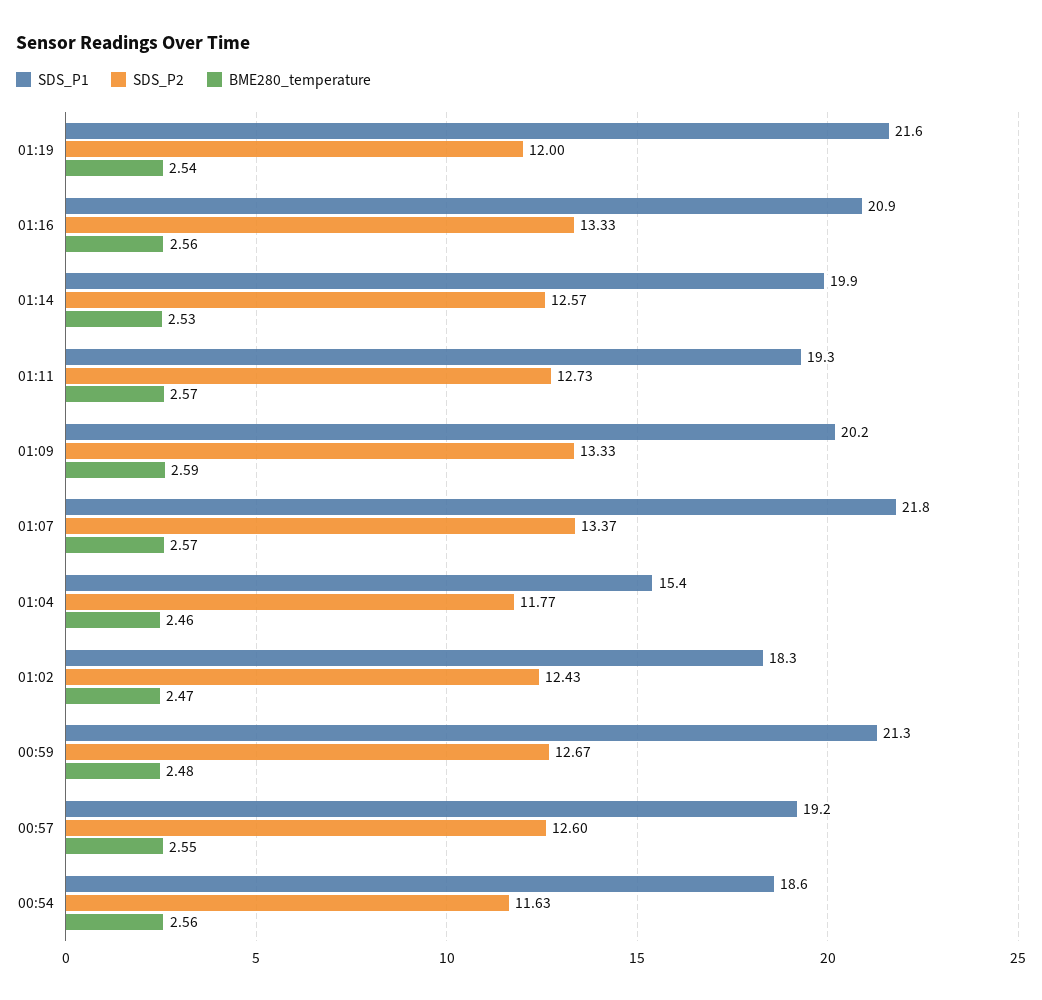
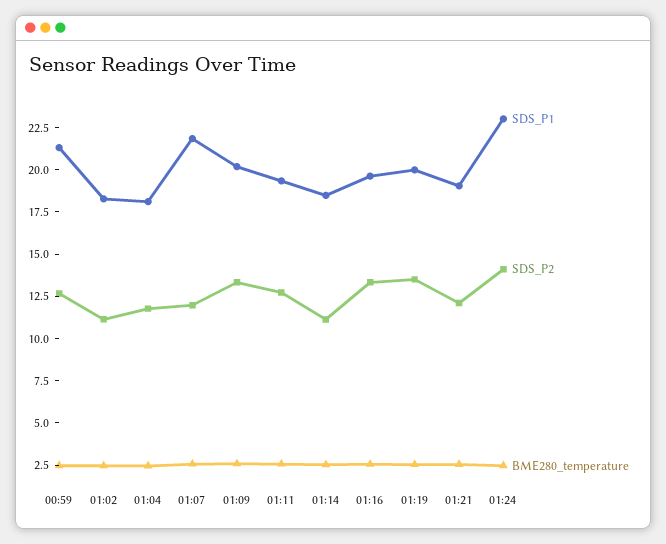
SDS_P1, 01:19: 21.6 -> 20
SDS_P2, 01:19: 12 -> 13.5
SDS_P1, 01:16: 20.9 -> 19.5
SDS_P1, 01:14: 19.9 -> 18.5
SDS_P2, 01:14: 12.57 -> 11
SDS_P2, 01:07: 13.37 -> 12
SDS_P1, 01:04: 15.4 -> 18
SDS_P2, 01:02: 12.43 -> 11
SDS_P1, 00:57: 19.2 -> none
SDS_P2, 00:57: 12.6 -> none
BME280_temperature, 00:57: 2.55 -> none
SDS_P1, 00:54: 18.6 -> none
SDS_P2, 00:54: 11.63 -> none
BME280_temperature, 00:54: 2.56 -> none
SDS_P1, 01:21: none -> 19
SDS_P2, 01:21: none -> 12
BME280_temperature, 01:21: none -> 2.5
SDS_P1, 01:24: none -> 23
SDS_P2, 01:24: none -> 14
BME280_temperature, 01:24: none -> 2.5

